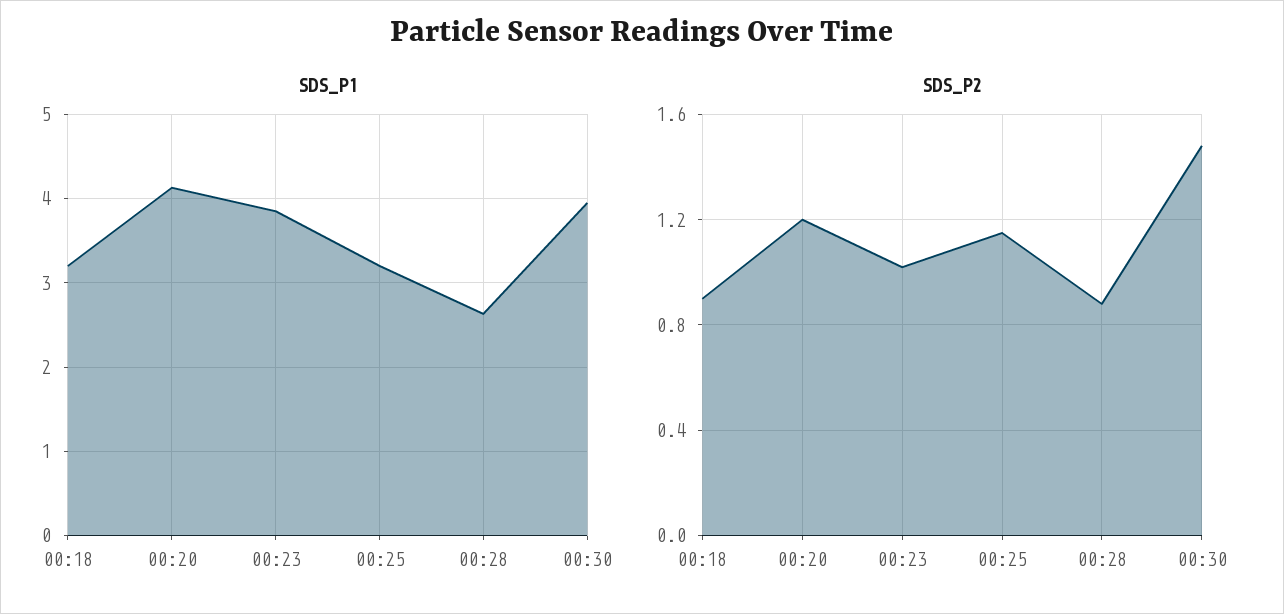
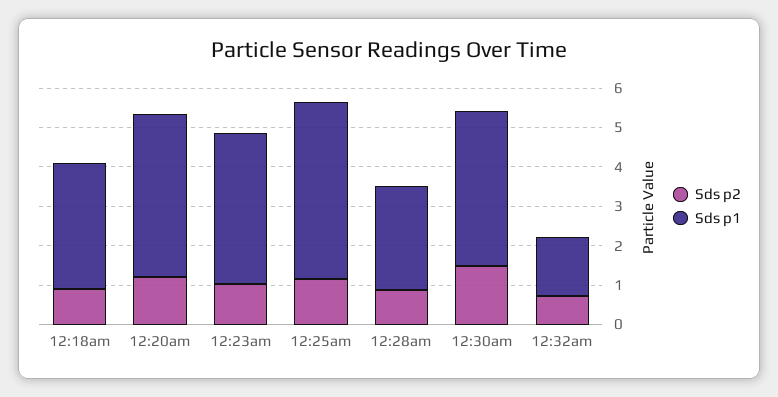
SDS_P1, 00:25: 3.2 -> 4.5
SDS_P2, 12:32am: none -> 0.75
SDS_P1, 12:32am: none -> 1.5

